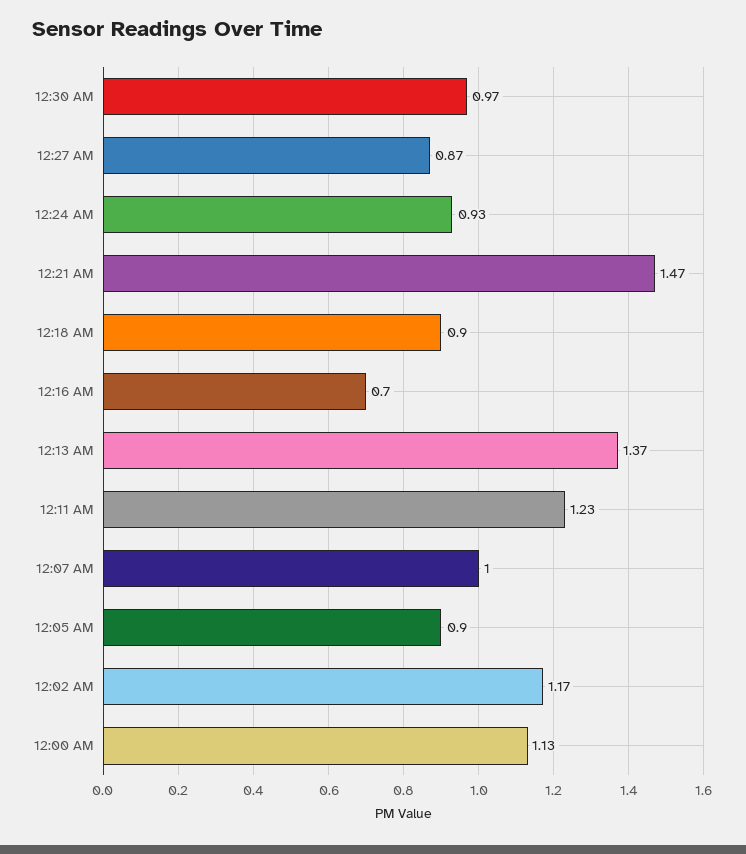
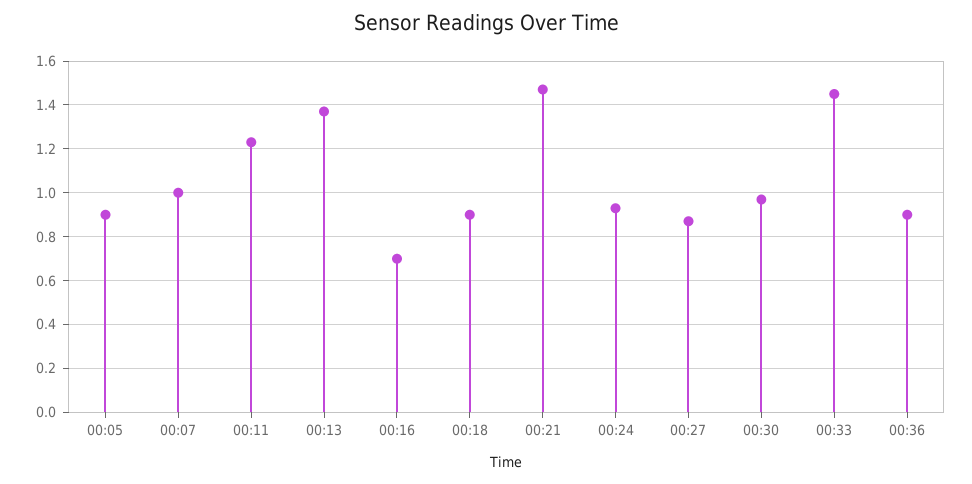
12:02 AM: 1.17 -> none
12:00 AM: 1.13 -> none
00:33: none -> 1.45
00:36: none -> 0.9

